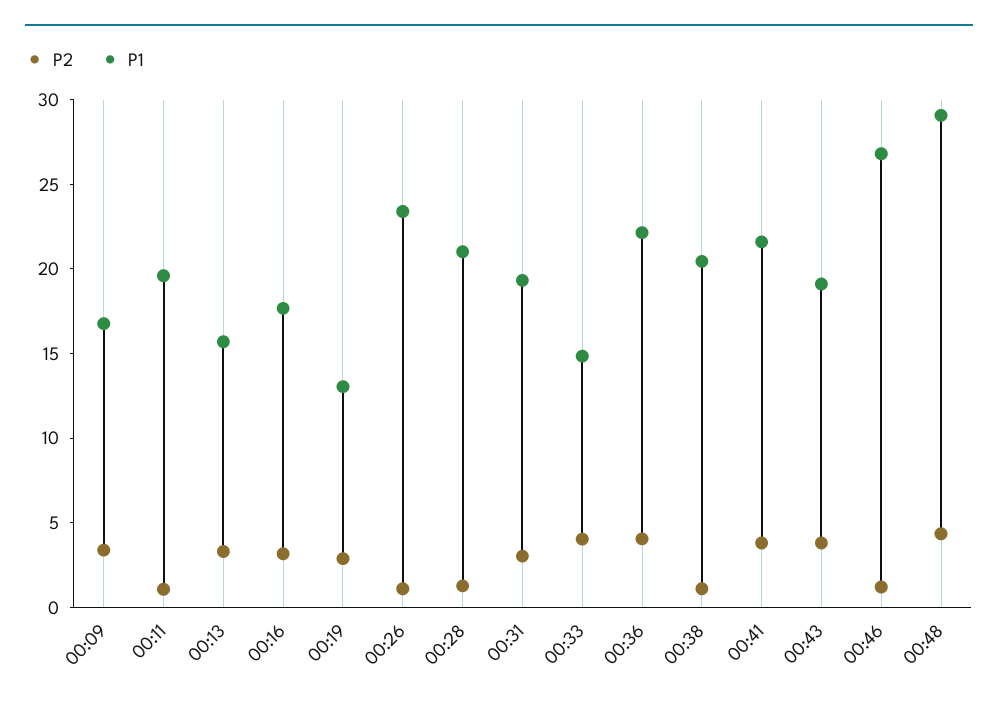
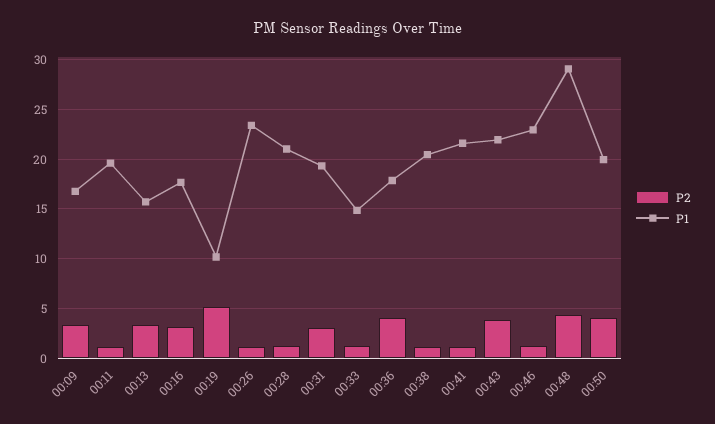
P2, 00:19: 3 -> 5
P1, 00:19: 13 -> 10
P2, 00:33: 4 -> 1
P1, 00:36: 22 -> 18
P2, 00:41: 4 -> 1
P1, 00:43: 19 -> 22
P1, 00:46: 27 -> 23
P2, 00:50: none -> 4
P1, 00:50: none -> 20

